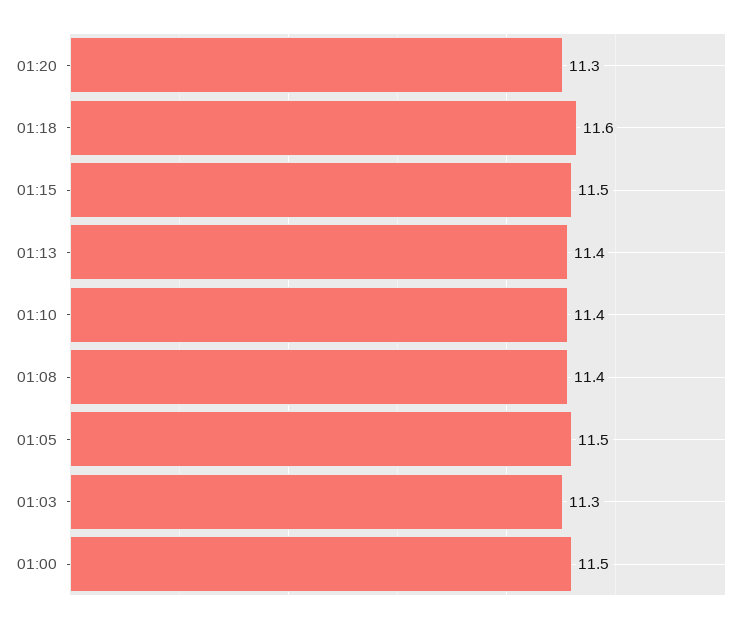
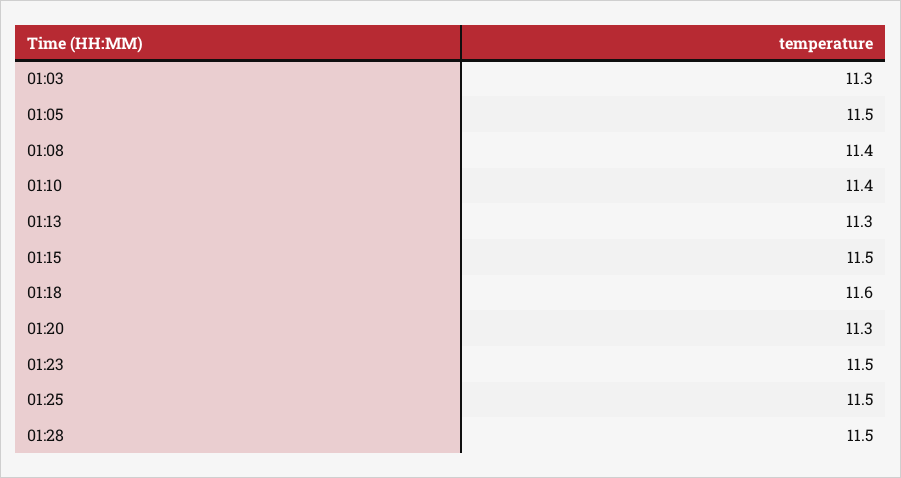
01:13: 11.4 -> 11.3
01:00: 11.5 -> none
01:23: none -> 11.5
01:25: none -> 11.5
01:28: none -> 11.5

